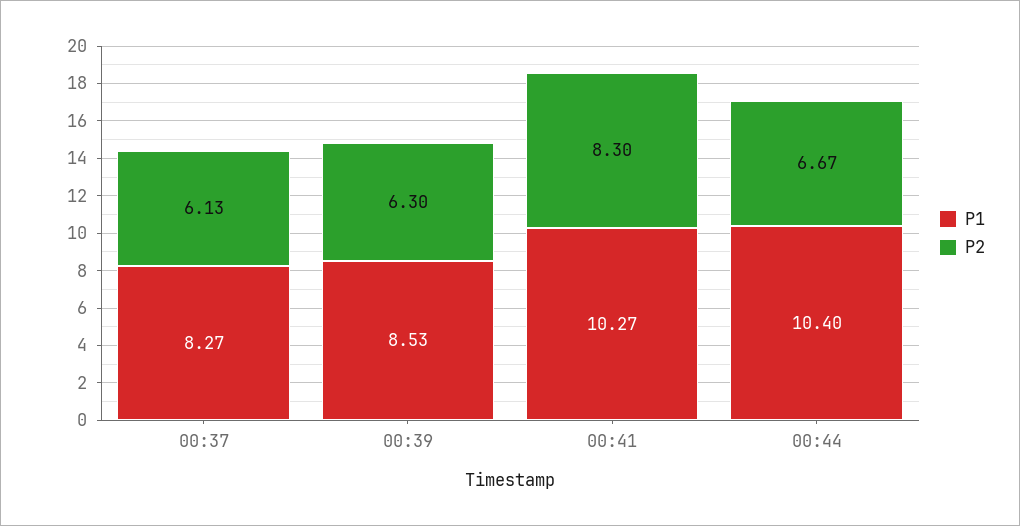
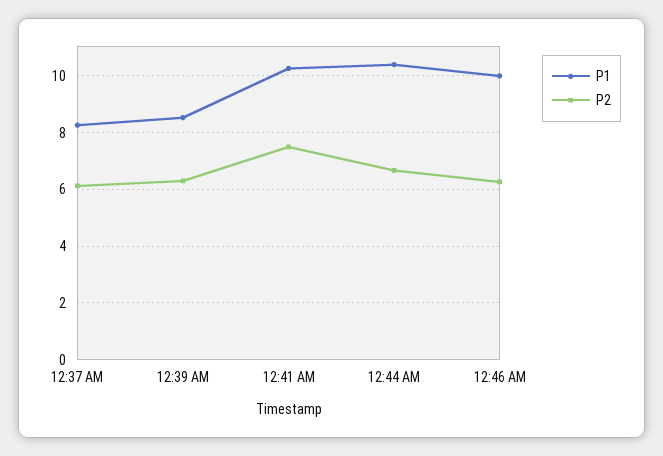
P2, 00:41: 8.3 -> 7.5
P1, 12:46 AM: none -> 10
P2, 12:46 AM: none -> 6.25

